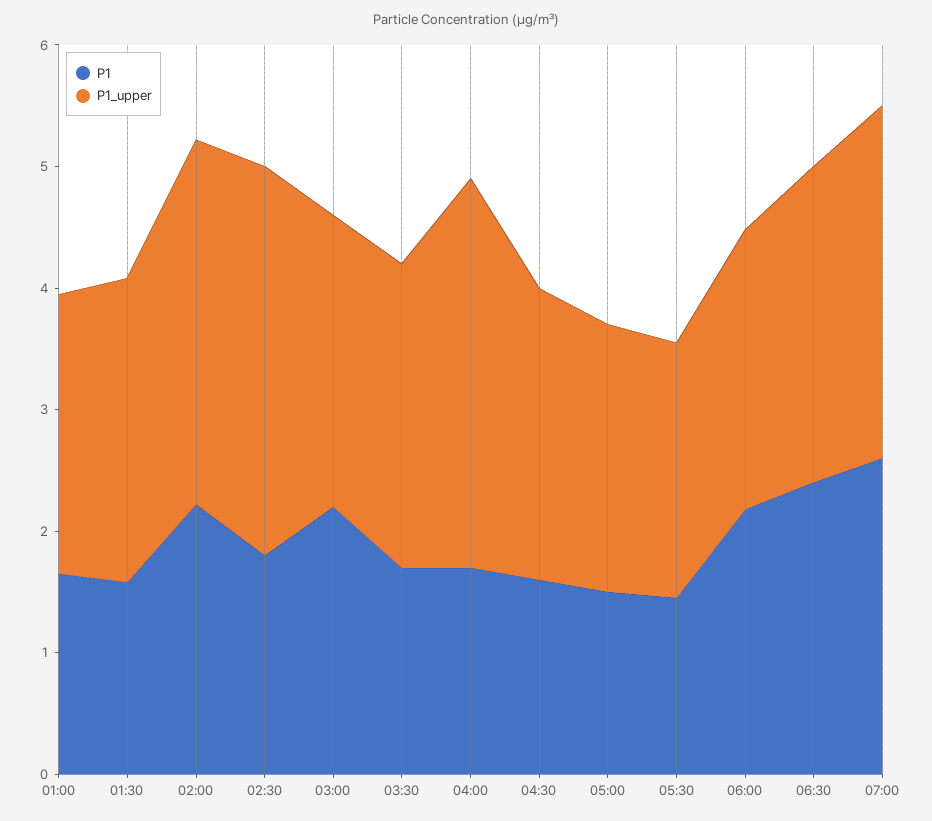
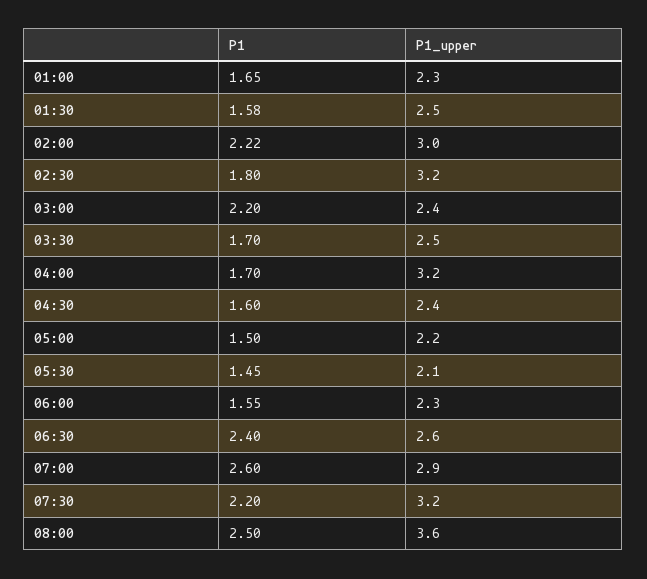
P1, 06:00: 2.2 -> 1.55
P1, 07:30: none -> 2.2
P1_upper, 07:30: none -> 3.2
P1, 08:00: none -> 2.5
P1_upper, 08:00: none -> 3.6

